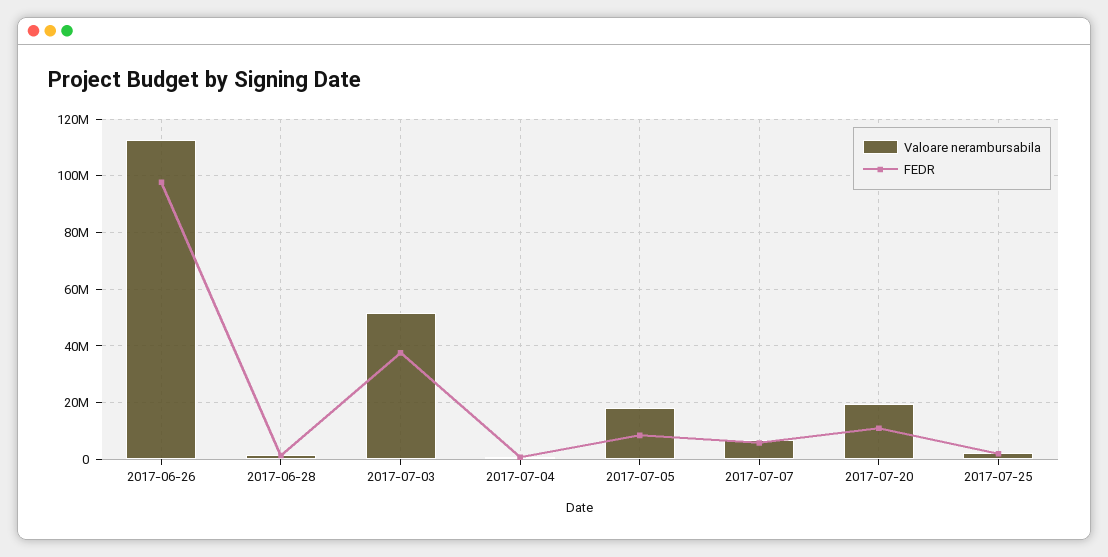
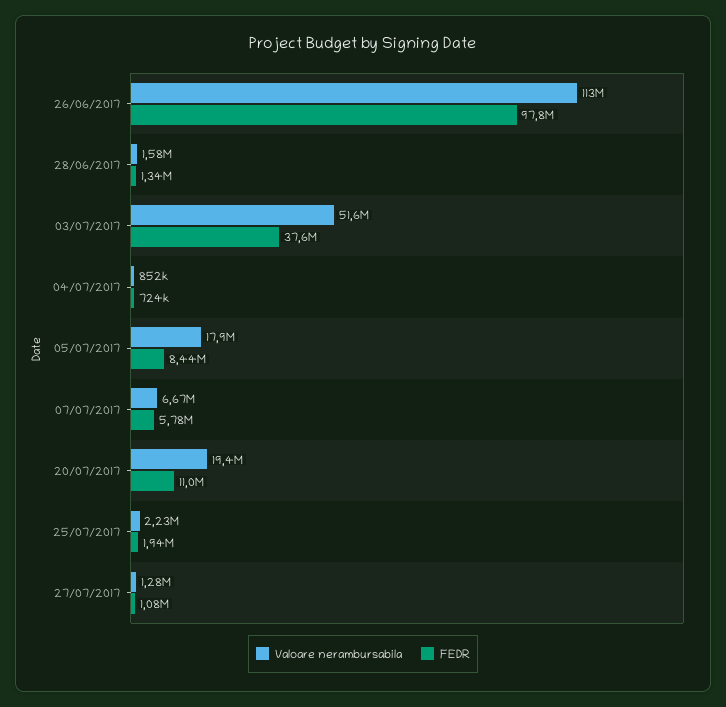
Valoare nerambursabila, 27/07/2017: none -> 1280000
FEDR, 27/07/2017: none -> 1080000

